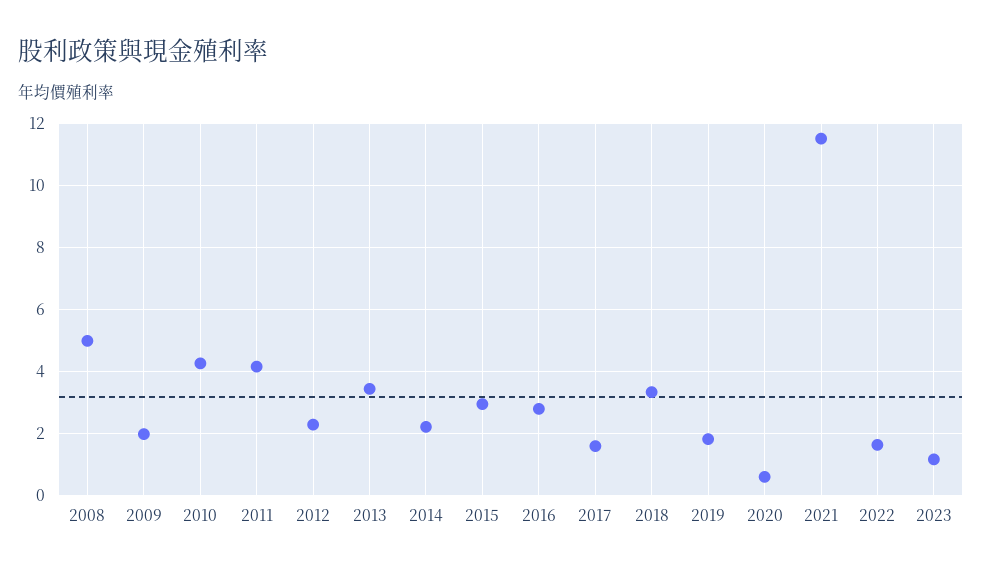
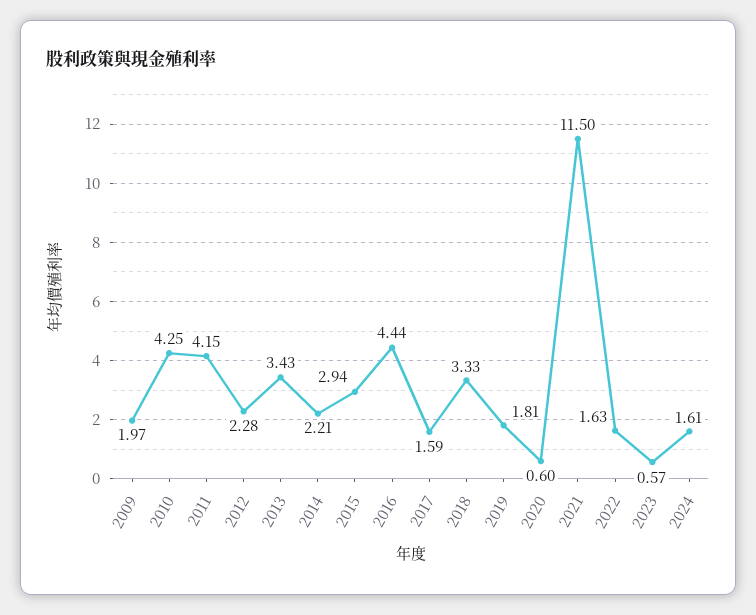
2008: 5 -> none
2016: 2.8 -> 4.44
2023: 1.2 -> 0.57
2024: none -> 1.61

